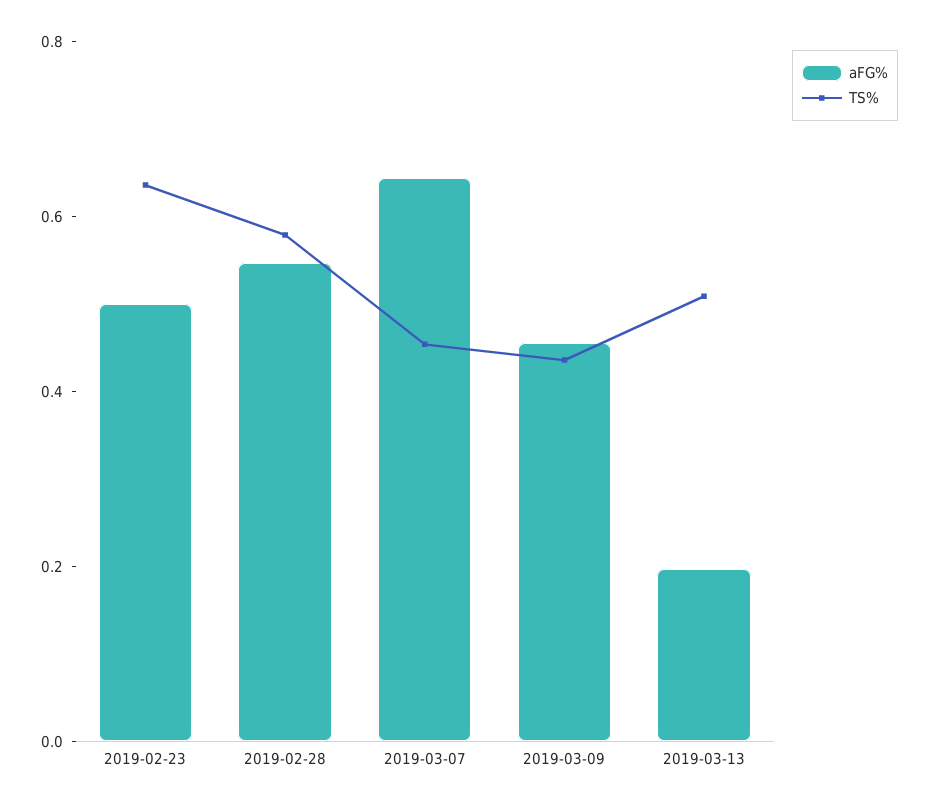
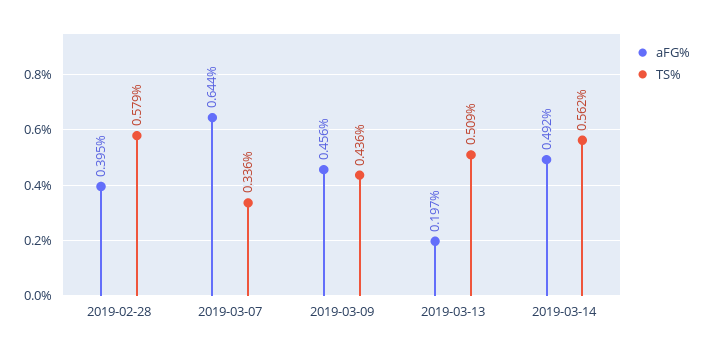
aFG%, 2019-02-23: 0.5 -> none
TS%, 2019-02-23: 0.65 -> none
aFG%, 2019-02-28: 0.55 -> 0.395
TS%, 2019-03-07: 0.45 -> 0.336
aFG%, 2019-03-14: none -> 0.492
TS%, 2019-03-14: none -> 0.562

